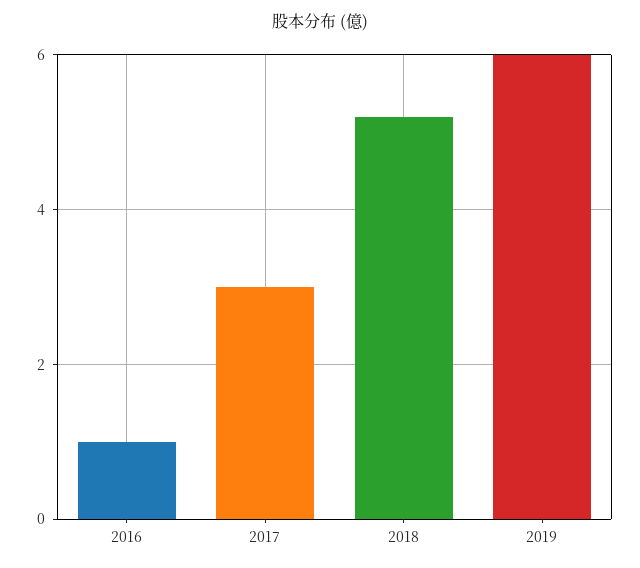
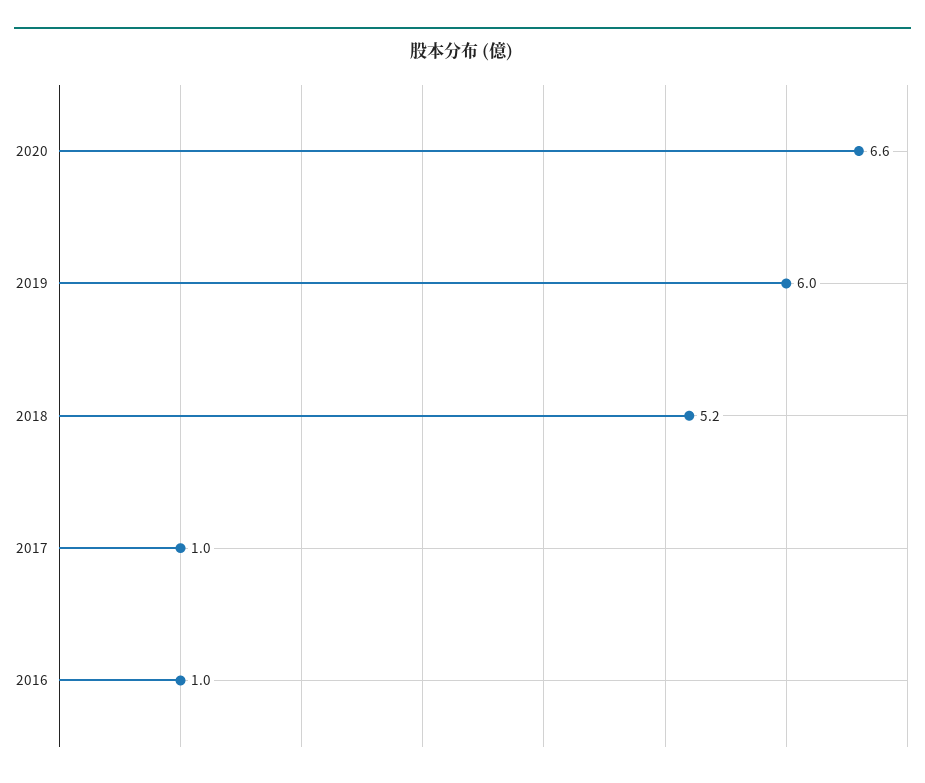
2017: 3 -> 1
2020: none -> 6.6

